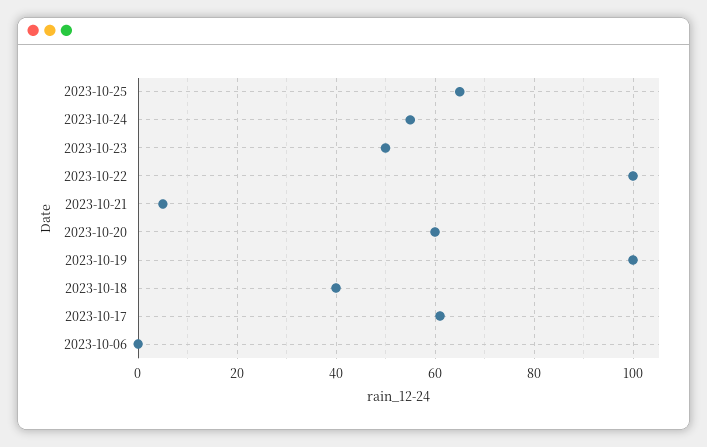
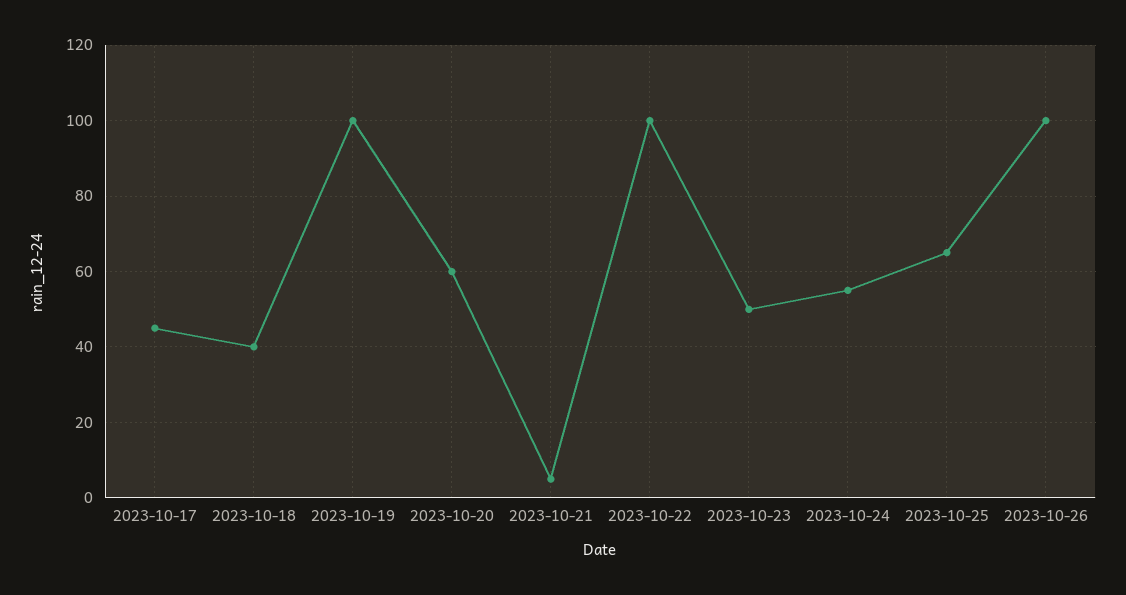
2023-10-17: 60 -> 45
2023-10-06: 0 -> none
2023-10-26: none -> 100

